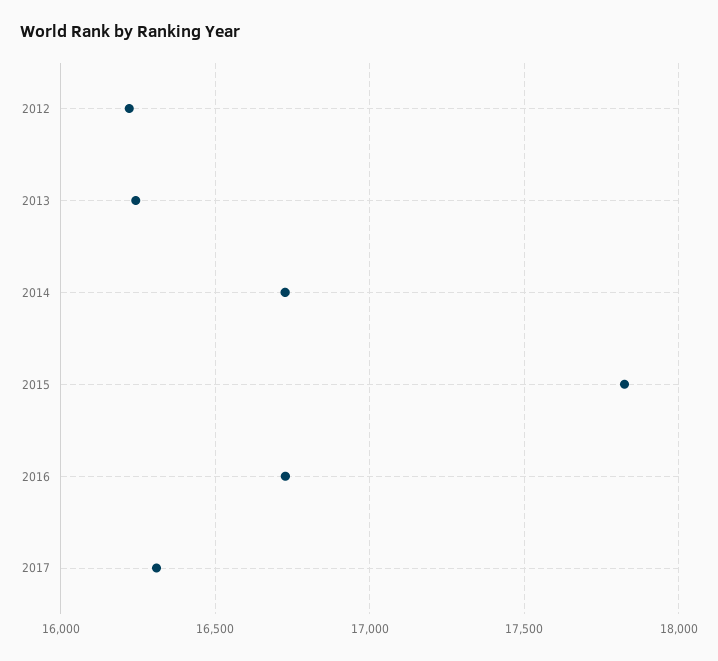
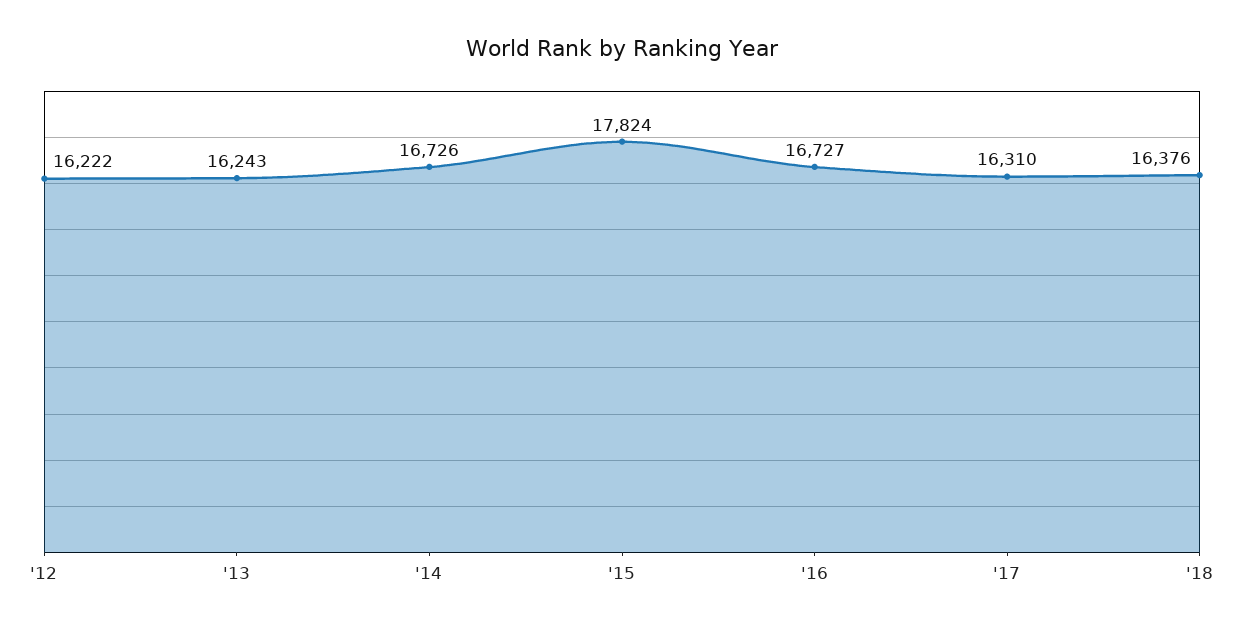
'18: none -> 16376

